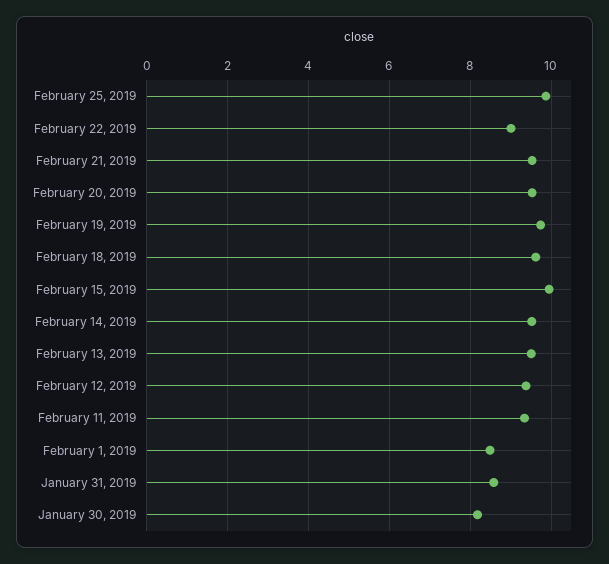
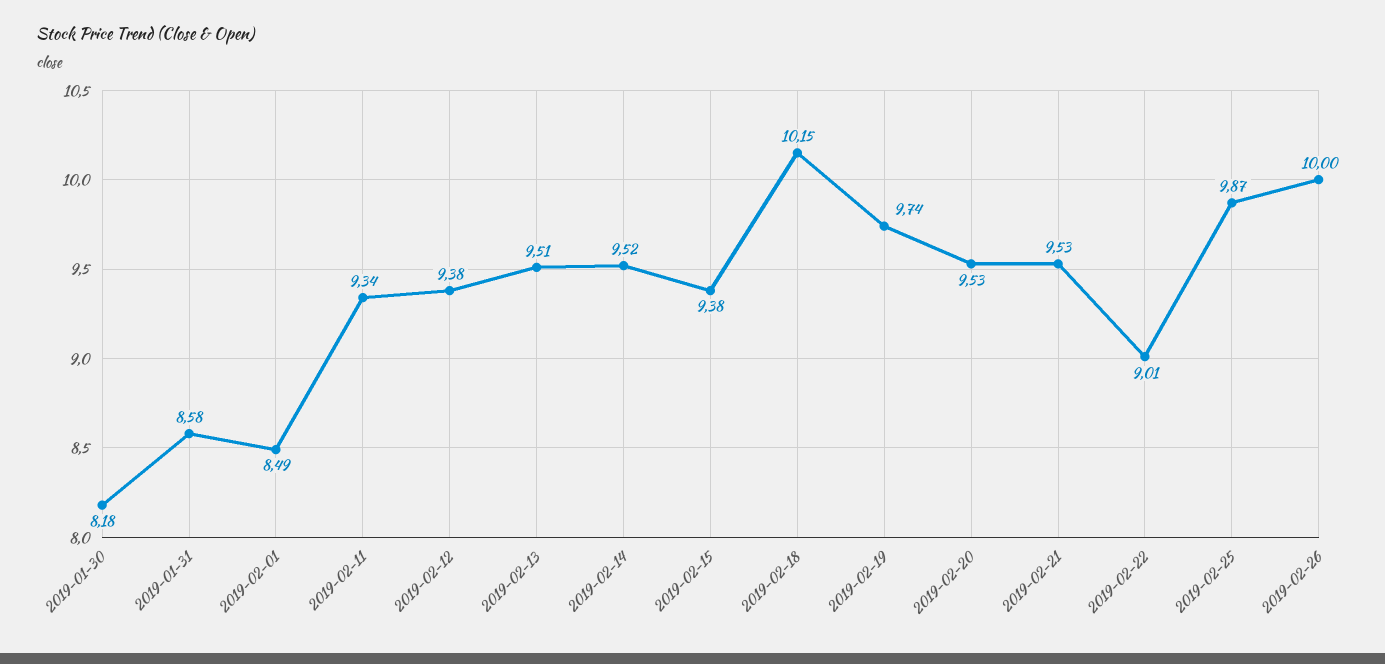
February 18, 2019: 9.6 -> 10.15
February 15, 2019: 10 -> 9.38
2019-02-26: none -> 10

